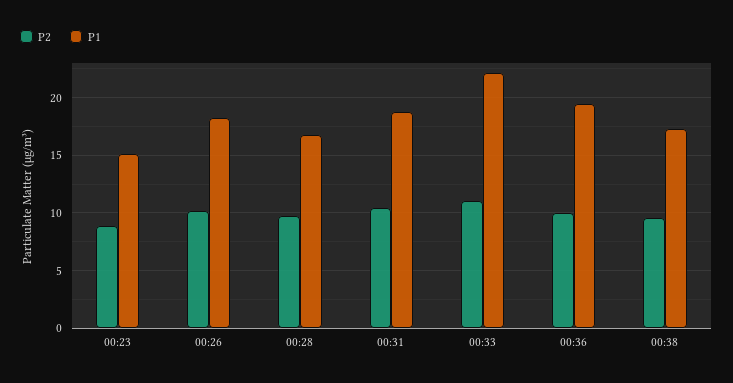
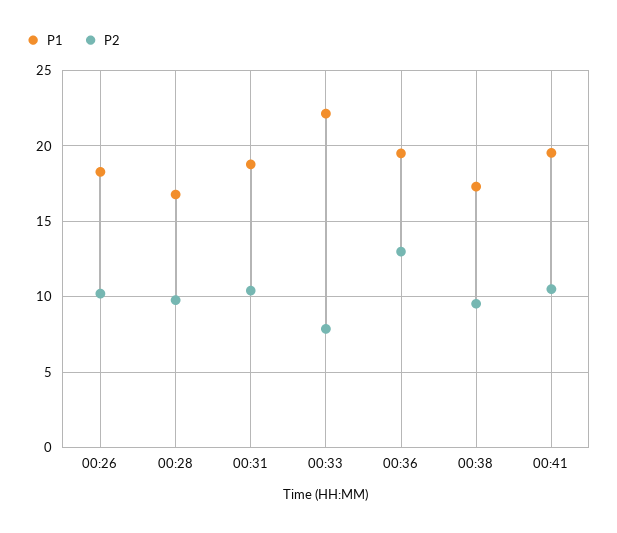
P2, 00:23: 9 -> none
P1, 00:23: 15 -> none
P2, 00:33: 11 -> 8
P2, 00:36: 10 -> 13
P1, 00:41: none -> 19.5
P2, 00:41: none -> 10.5

